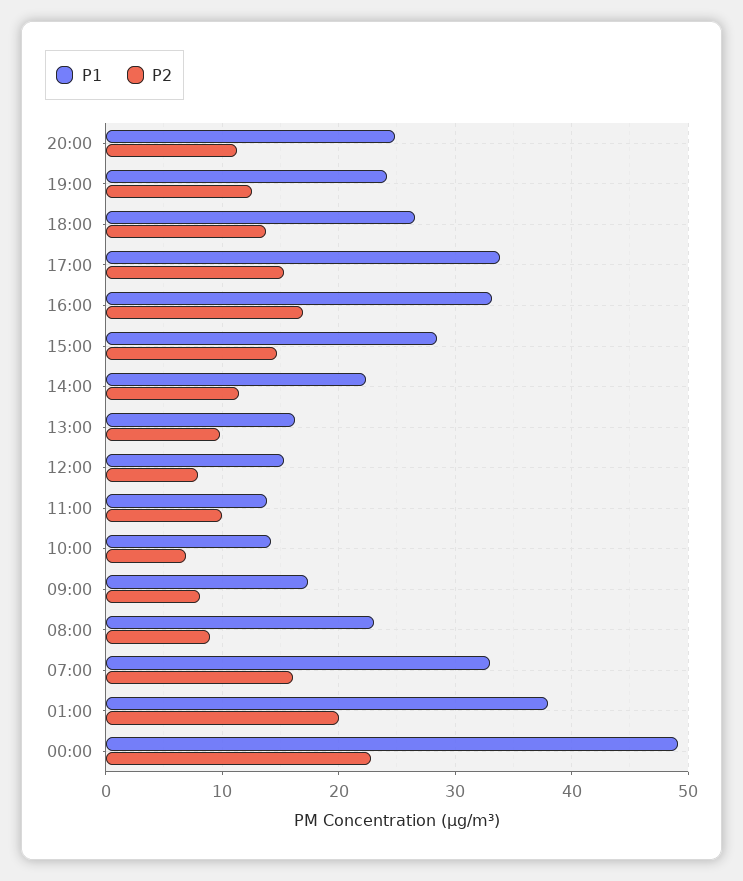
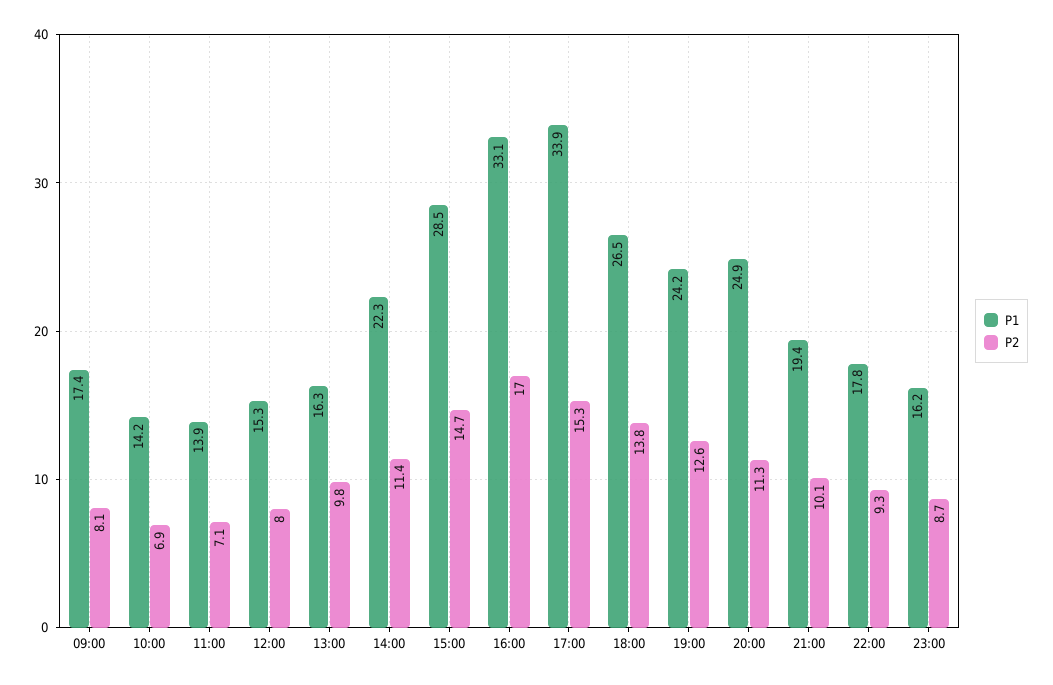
P2, 11:00: 10 -> 7.1
P1, 08:00: 23 -> none
P2, 08:00: 9 -> none
P1, 07:00: 33 -> none
P2, 07:00: 16 -> none
P1, 01:00: 38 -> none
P2, 01:00: 20 -> none
P1, 00:00: 49 -> none
P2, 00:00: 23 -> none
P1, 21:00: none -> 19.4
P2, 21:00: none -> 10.1
P1, 22:00: none -> 17.8
P2, 22:00: none -> 9.3
P1, 23:00: none -> 16.2
P2, 23:00: none -> 8.7

